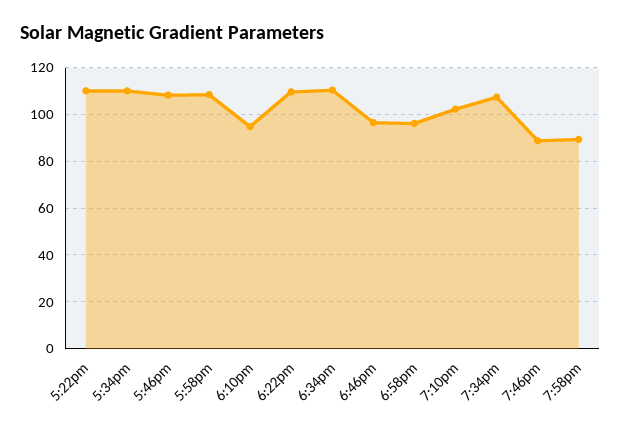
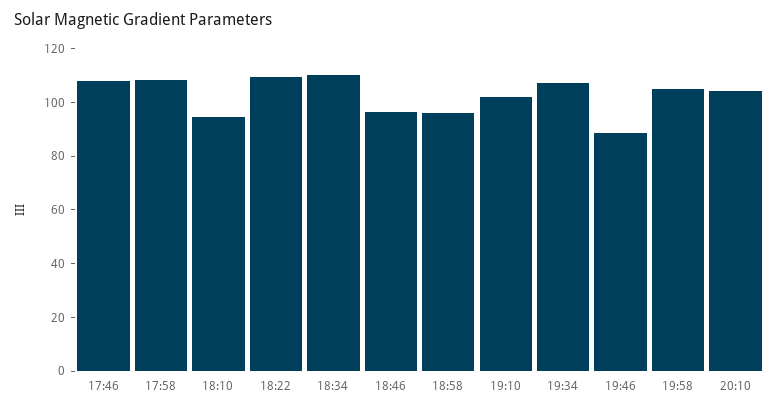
5:22pm: 110 -> none
5:34pm: 110 -> none
7:58pm: 90 -> 105
20:10: none -> 105

